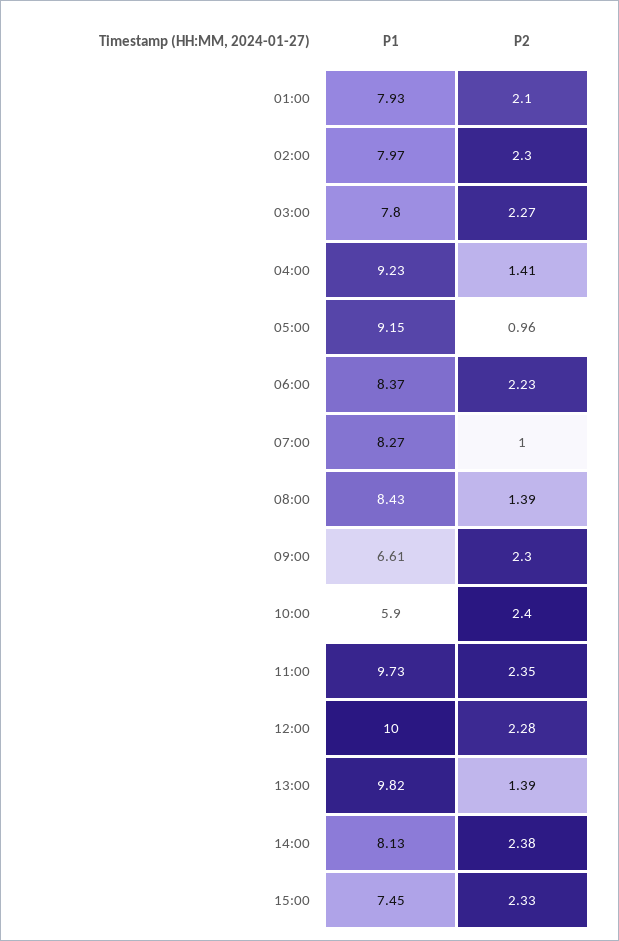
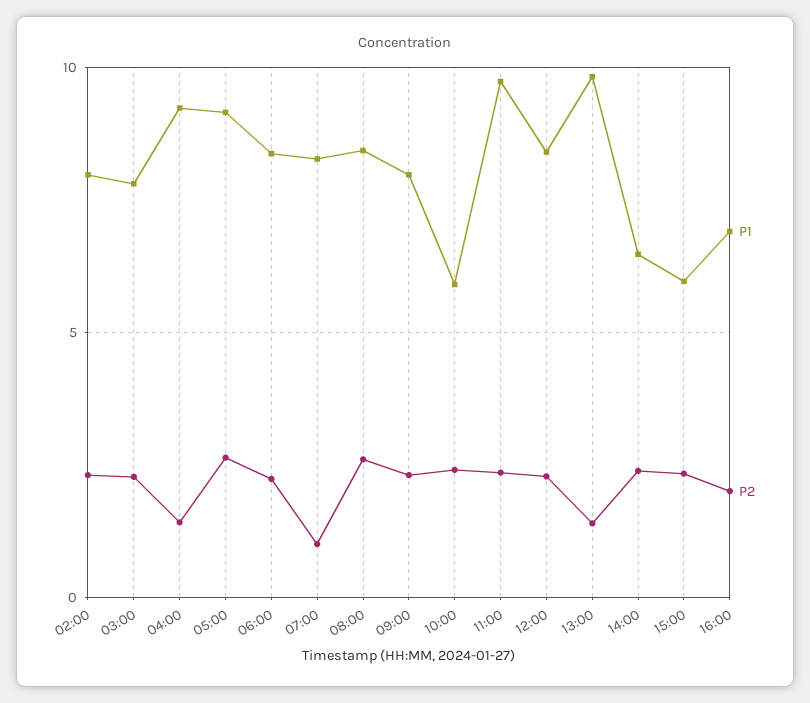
P1, 01:00: 7.93 -> none
P2, 01:00: 2.1 -> none
P2, 05:00: 0.96 -> 2.5
P2, 08:00: 1.39 -> 2.5
P1, 09:00: 6.61 -> 8
P1, 12:00: 10 -> 8.5
P1, 14:00: 8.13 -> 6.5
P1, 15:00: 7.45 -> 6
P1, 16:00: none -> 7
P2, 16:00: none -> 2

